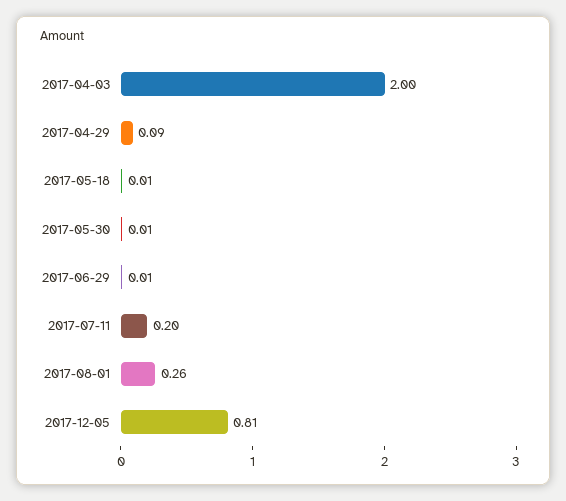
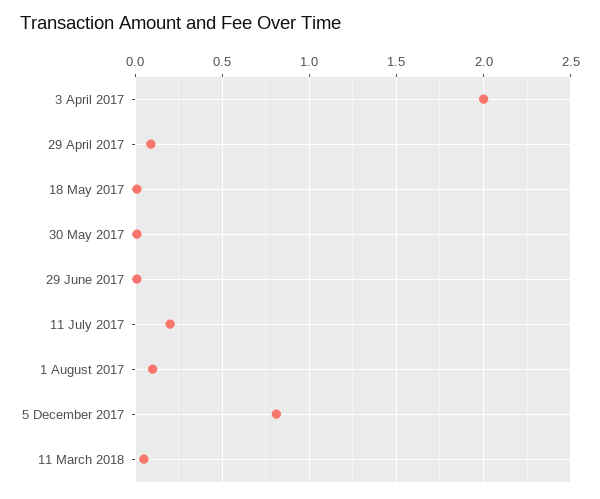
2017-08-01: 0.26 -> 0.1
11 March 2018: none -> 0.05

